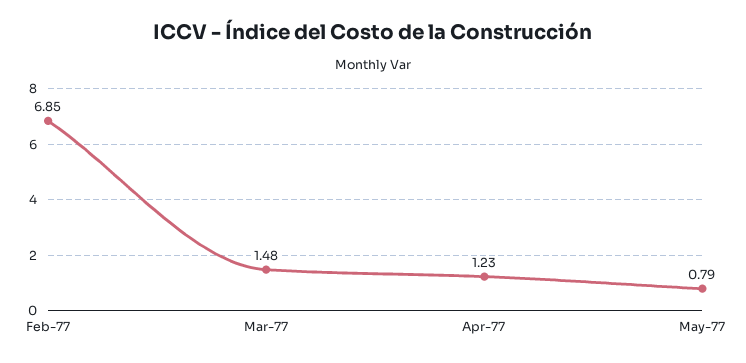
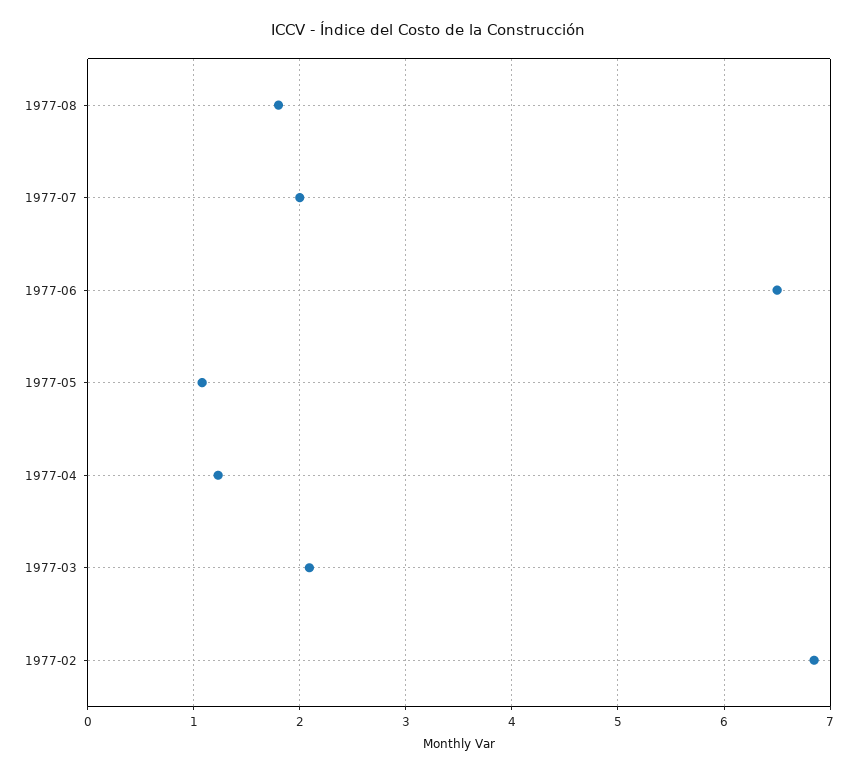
Mar-77: 1.48 -> 2.1
May-77: 0.79 -> 1.1
1977-08: none -> 1.8
1977-07: none -> 2
1977-06: none -> 6.5

